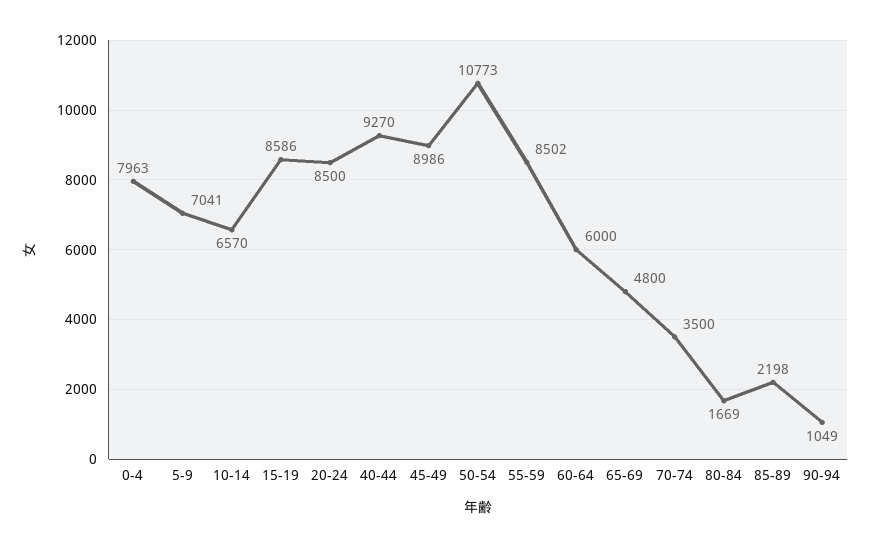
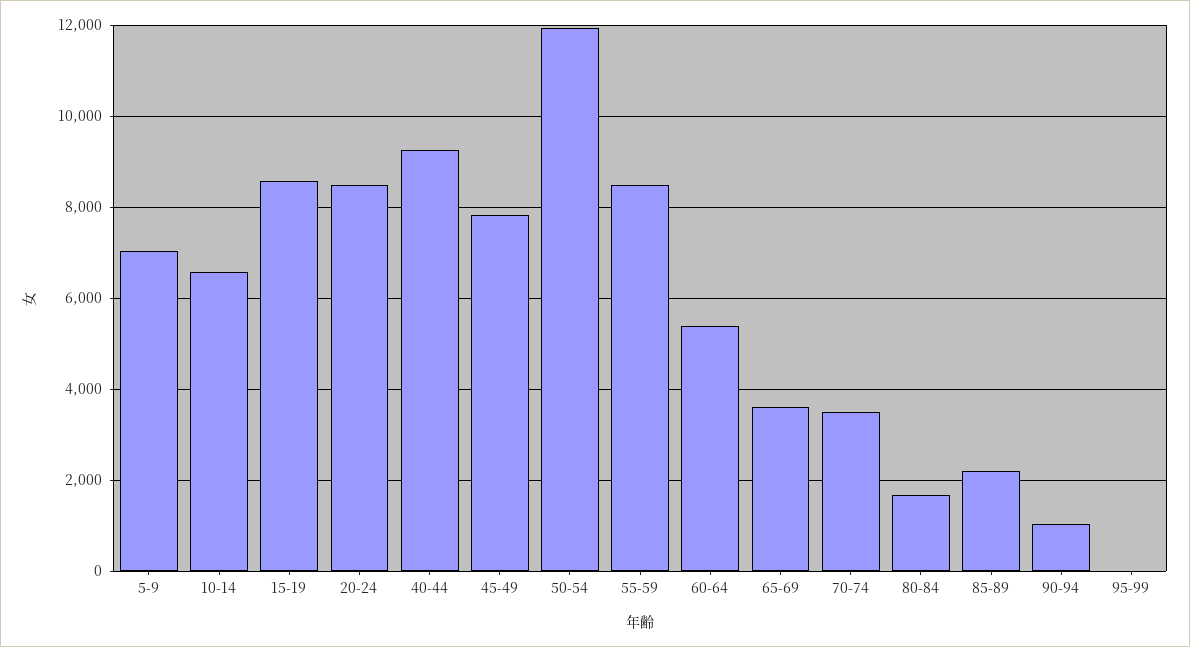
0-4: 7963 -> none
45-49: 8986 -> 7800
50-54: 10773 -> 12000
60-64: 6000 -> 5400
65-69: 4800 -> 3600
95-99: none -> 0

